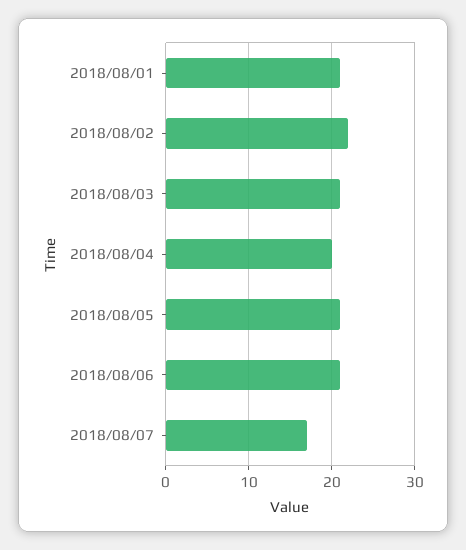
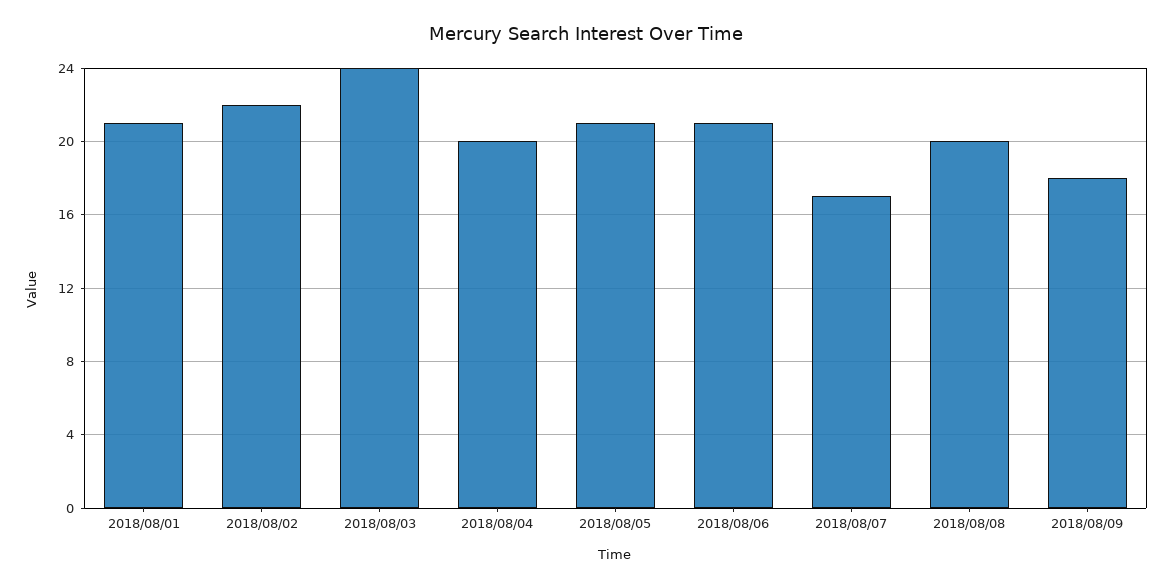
2018/08/03: 21 -> 24
2018/08/08: none -> 20
2018/08/09: none -> 18

